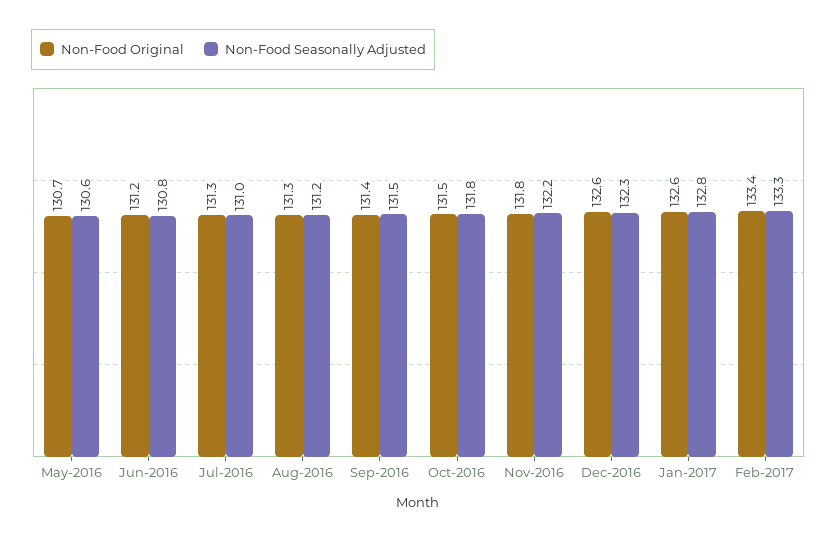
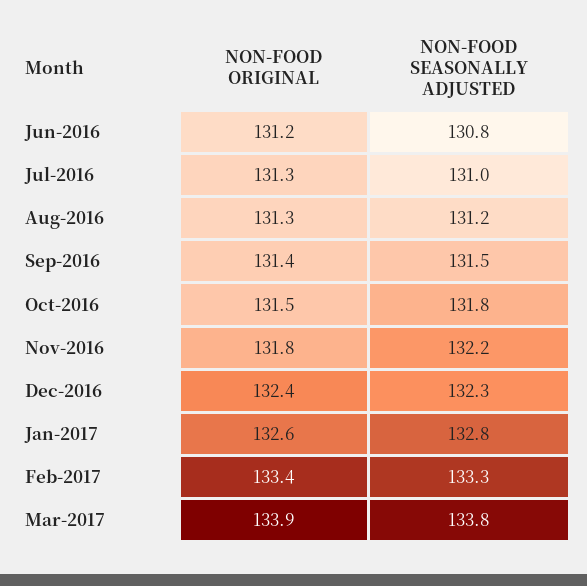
Non-Food Original, May-2016: 130.7 -> none
Non-Food Seasonally Adjusted, May-2016: 130.6 -> none
Non-Food Original, Dec-2016: 132.6 -> 132.4
Non-Food Original, Mar-2017: none -> 133.9
Non-Food Seasonally Adjusted, Mar-2017: none -> 133.8

